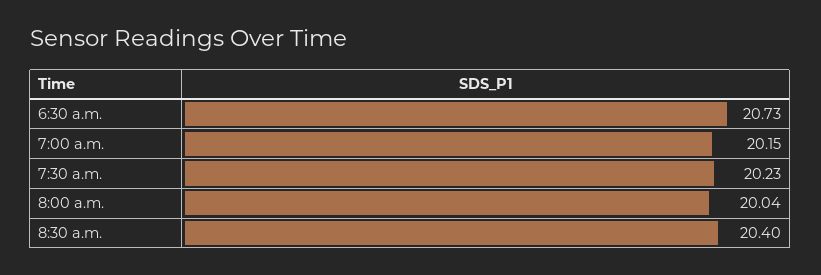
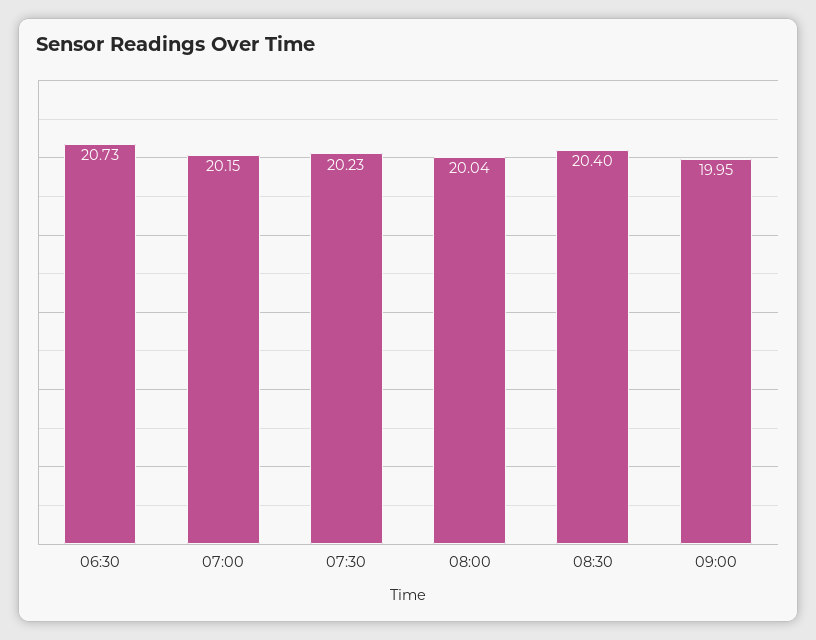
09:00: none -> 19.95

